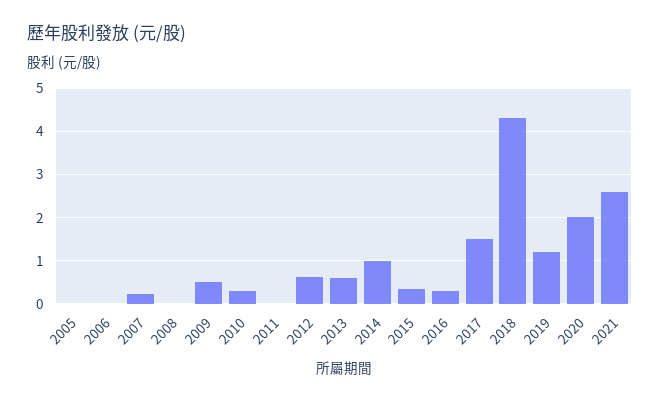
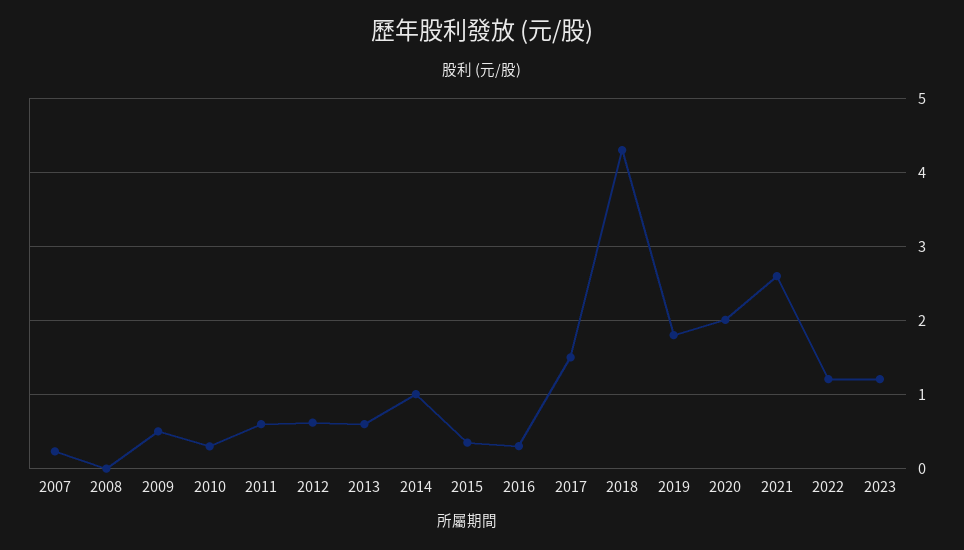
2005: 0 -> none
2006: 0 -> none
2011: 0 -> 0.6
2019: 1.2 -> 1.8
2022: none -> 1.2
2023: none -> 1.2

